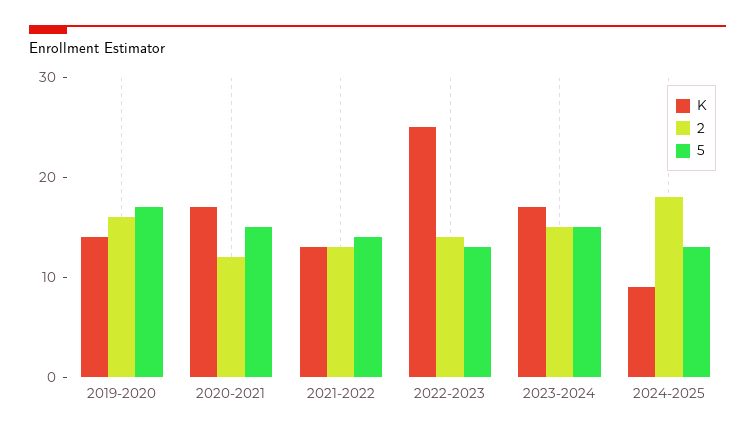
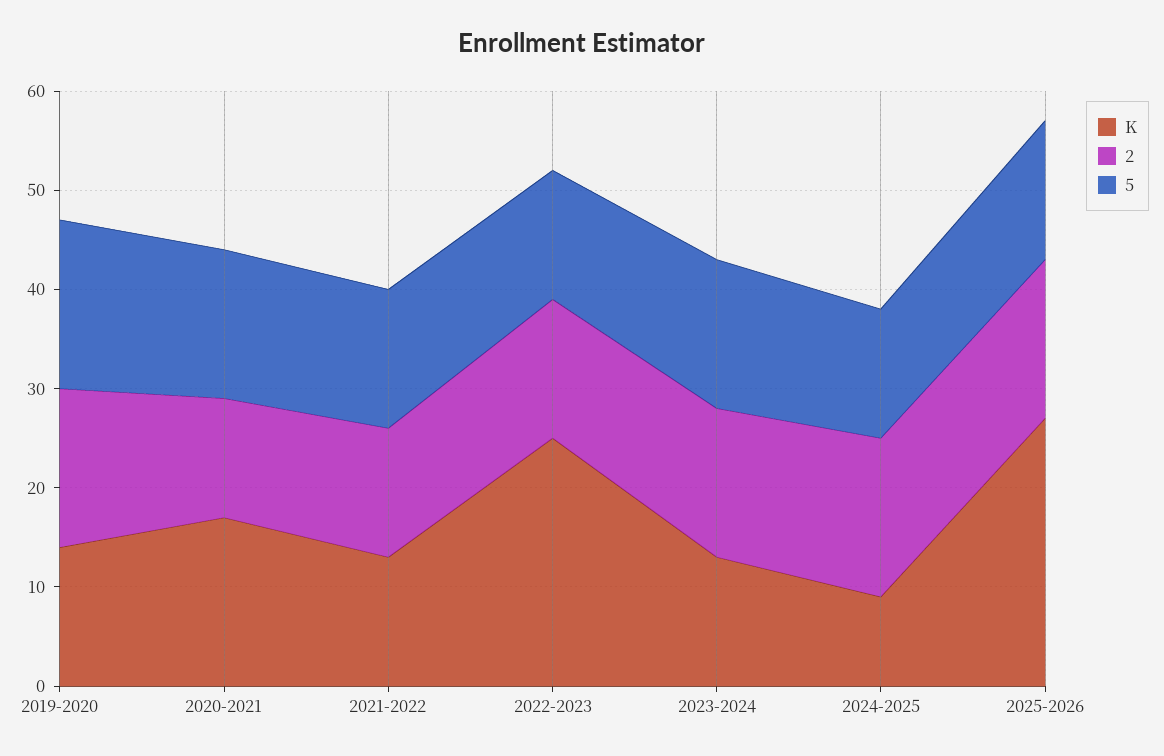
K, 2023-2024: 17 -> 13
2, 2024-2025: 18 -> 16
K, 2025-2026: none -> 27
2, 2025-2026: none -> 16
5, 2025-2026: none -> 14

